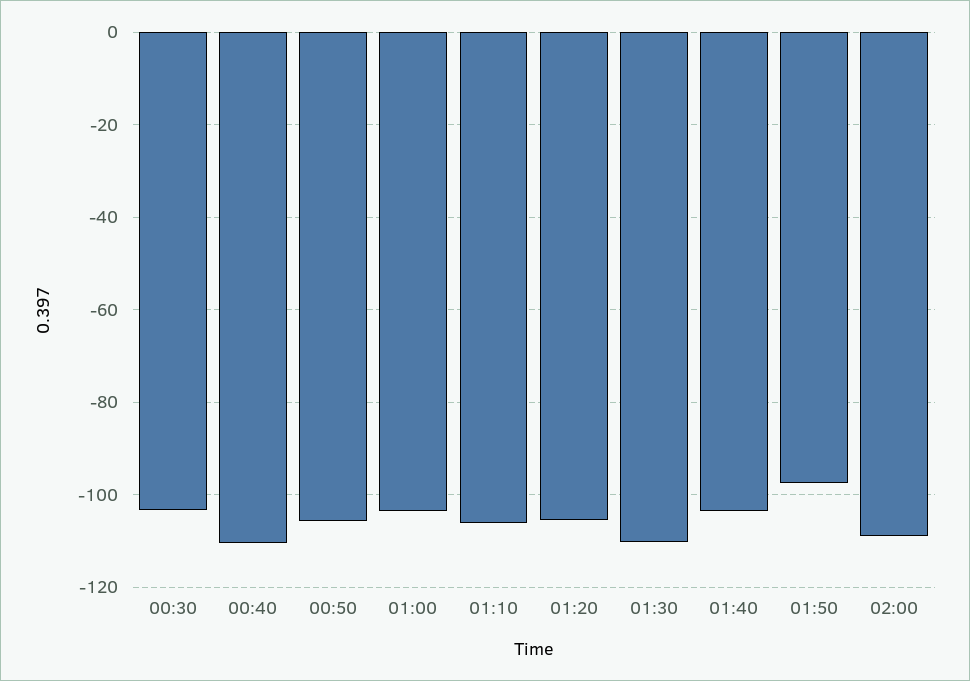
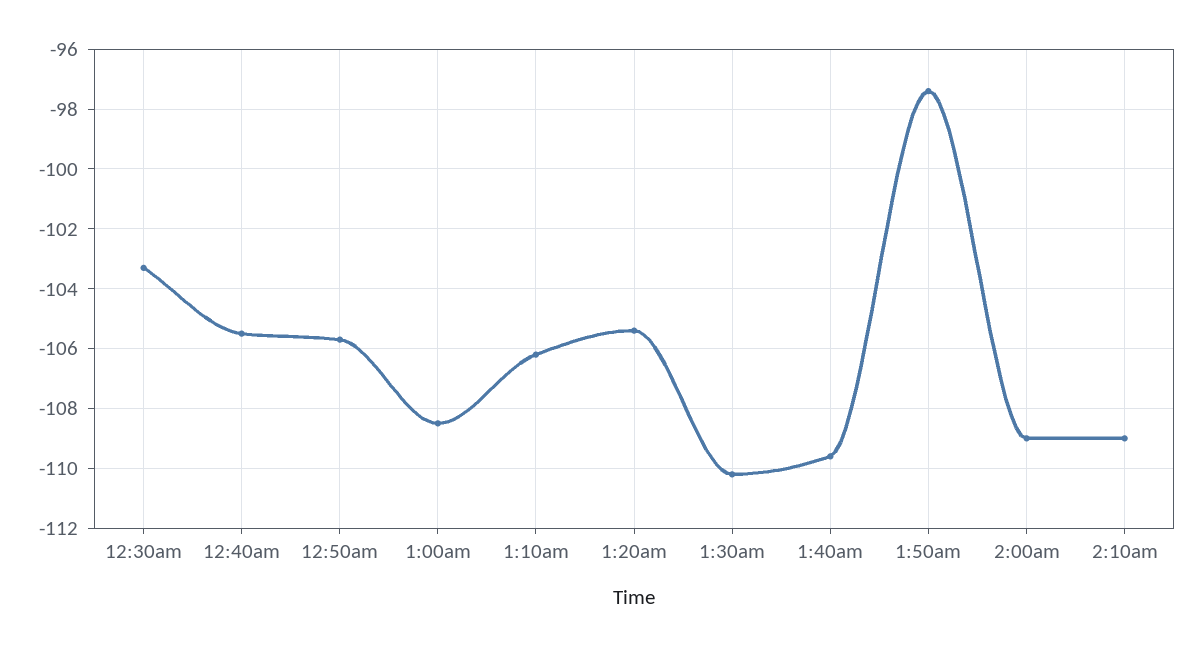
00:40: -110 -> -105.5
01:00: -104 -> -108.5
01:40: -104 -> -109.5
2:10am: none -> -109

